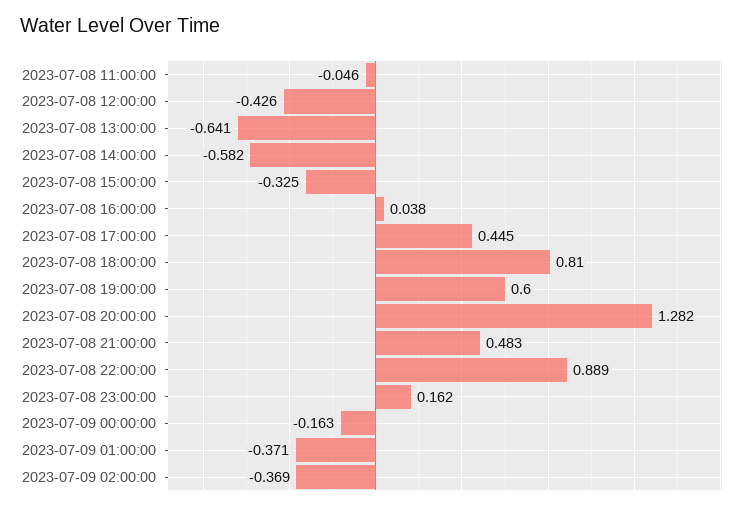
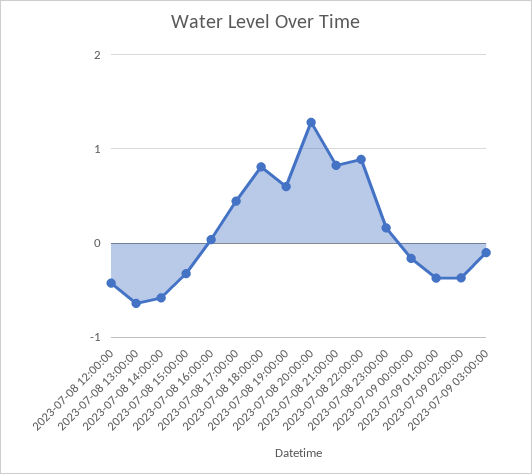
2023-07-08 11:00:00: -0.046 -> none
2023-07-08 21:00:00: 0.483 -> 0.8
2023-07-09 03:00:00: none -> -0.1

